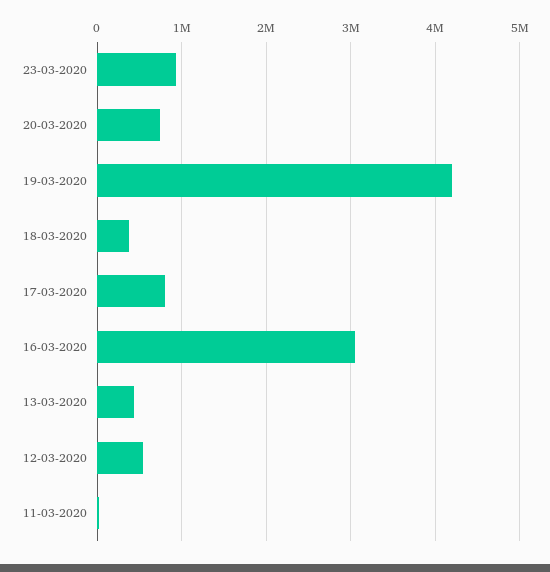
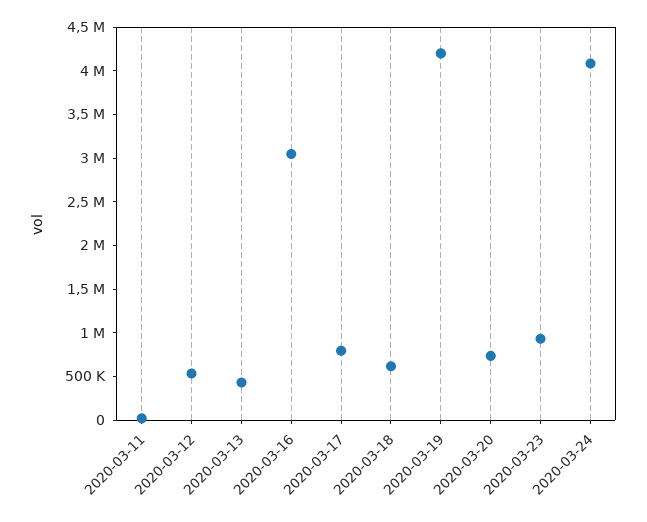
18-03-2020: 400000 -> 600000
2020-03-24: none -> 4100000

